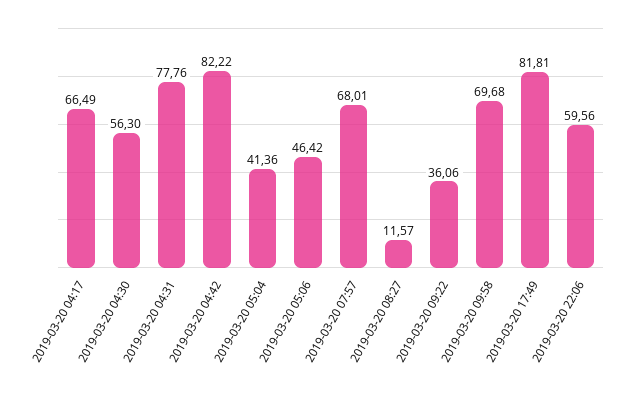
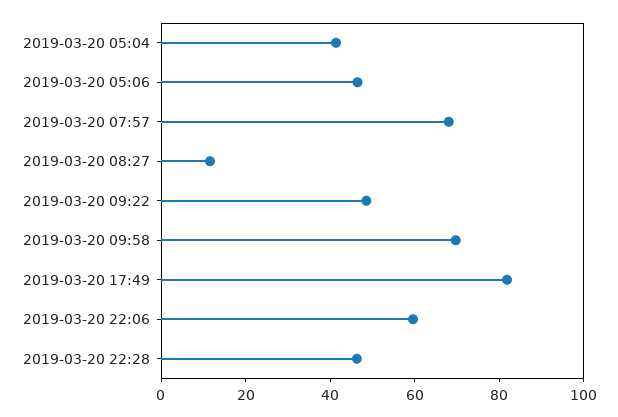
2019-03-20 04:17: 66.49 -> none
2019-03-20 04:30: 56.3 -> none
2019-03-20 04:31: 77.76 -> none
2019-03-20 04:42: 82.22 -> none
2019-03-20 09:22: 36.06 -> 50
2019-03-20 22:28: none -> 45

